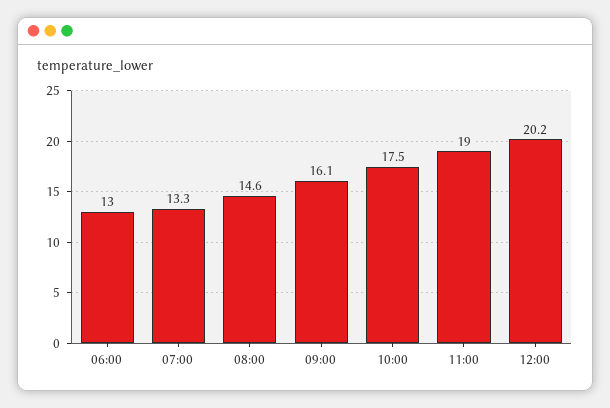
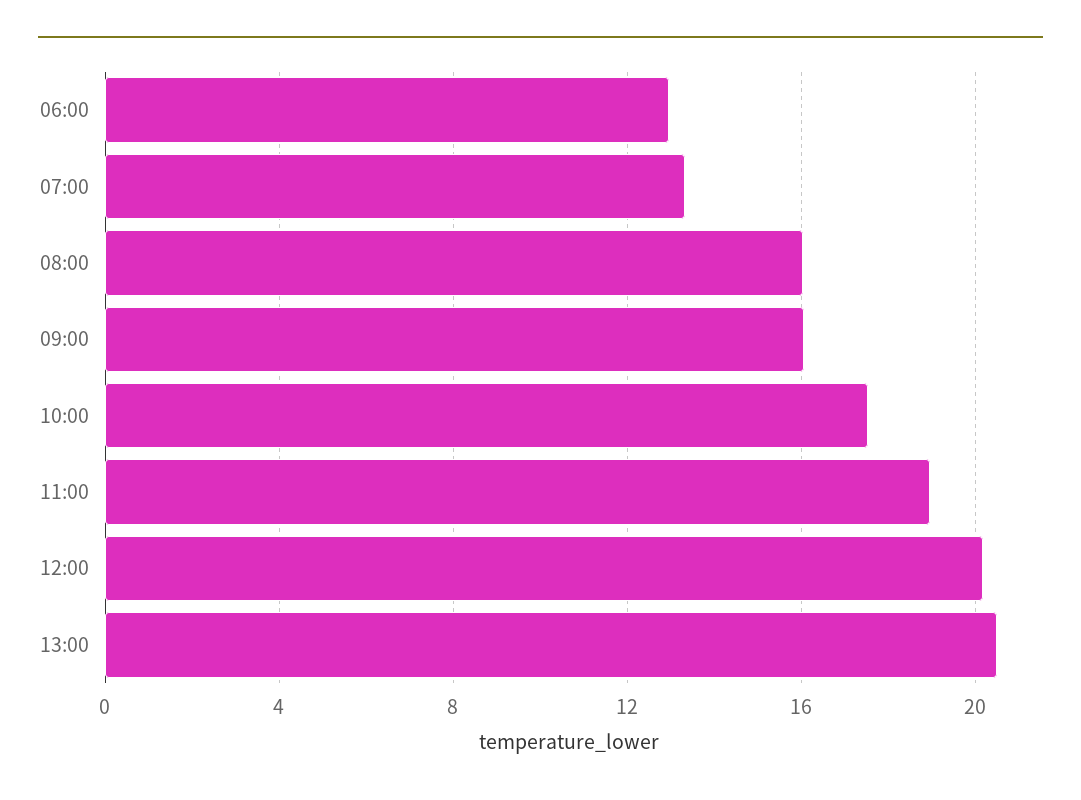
08:00: 14.6 -> 16
13:00: none -> 20.5

